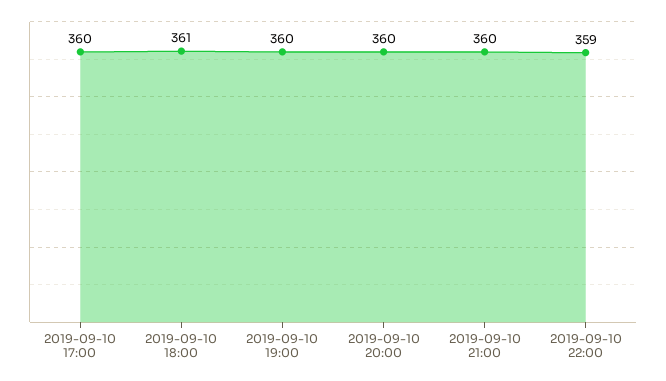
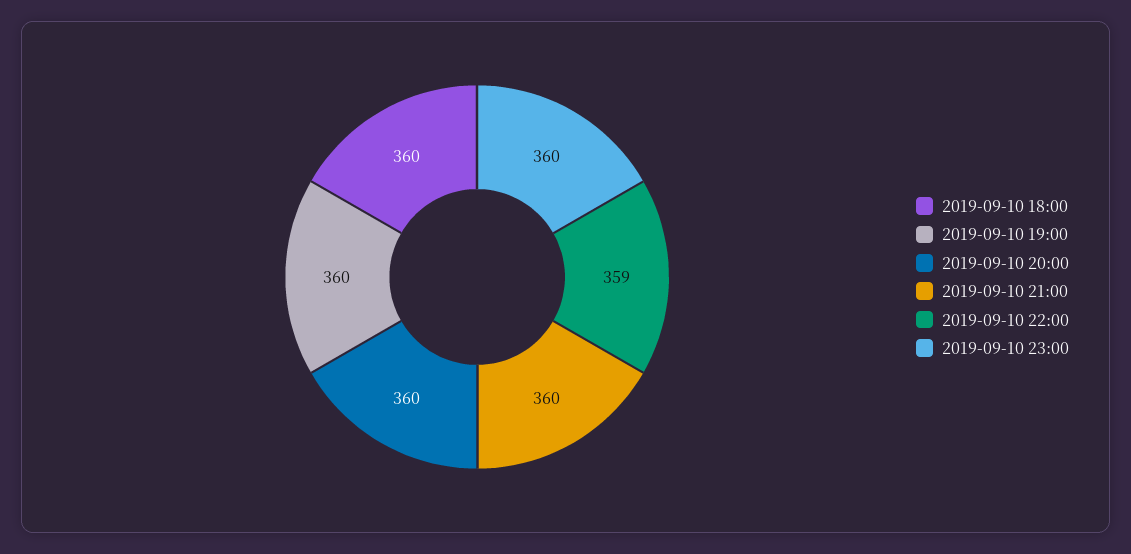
2019-09-10 17:00: 360 -> none
2019-09-10 18:00: 361 -> 360
2019-09-10 23:00: none -> 360

